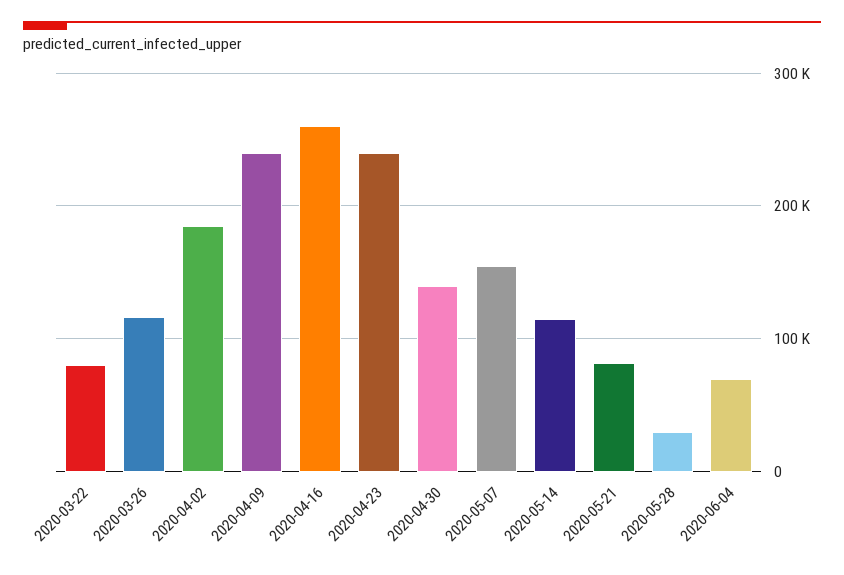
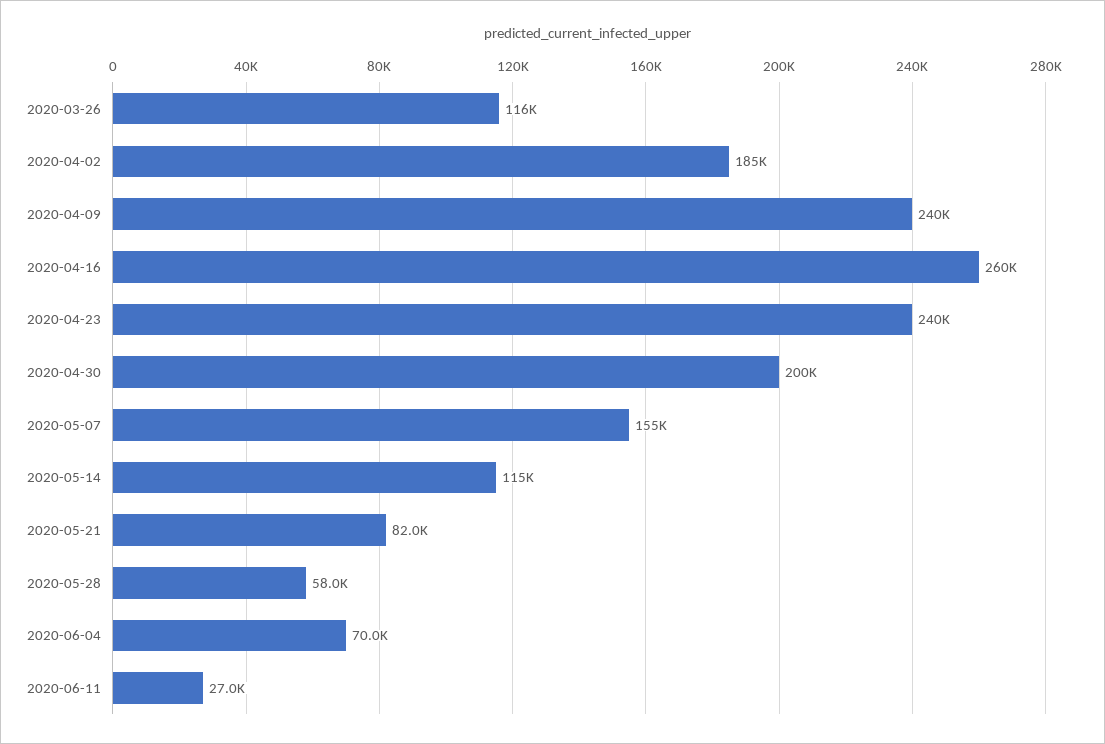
2020-03-22: 80000 -> none
2020-04-30: 140000 -> 200000
2020-05-28: 30000 -> 58000
2020-06-11: none -> 27000

